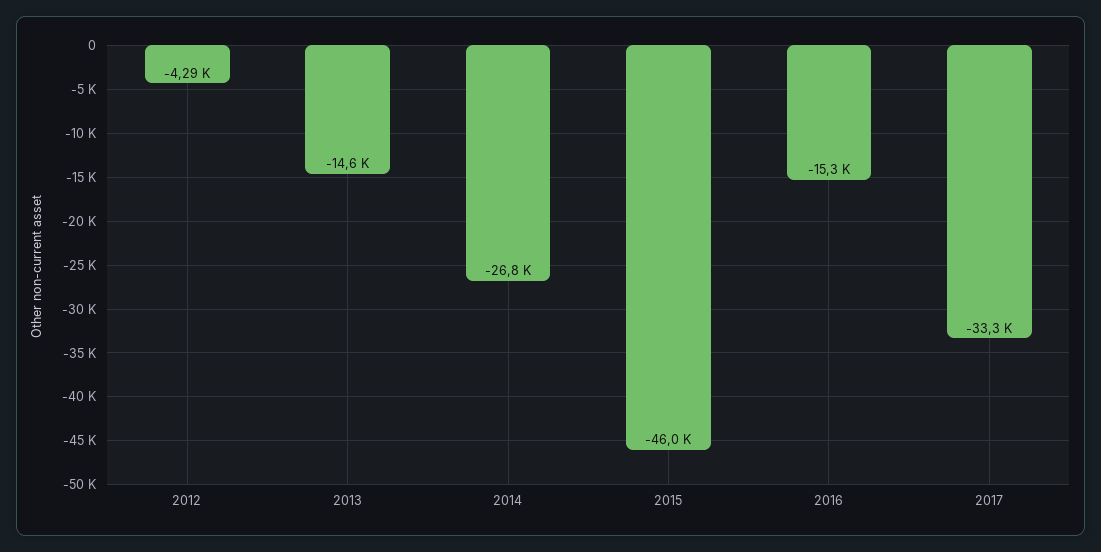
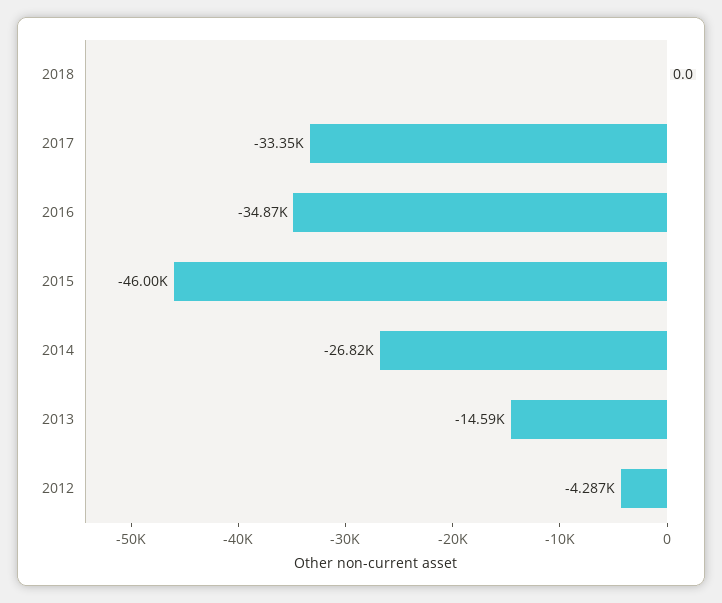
2016: -15300 -> -34870
2018: none -> 0

